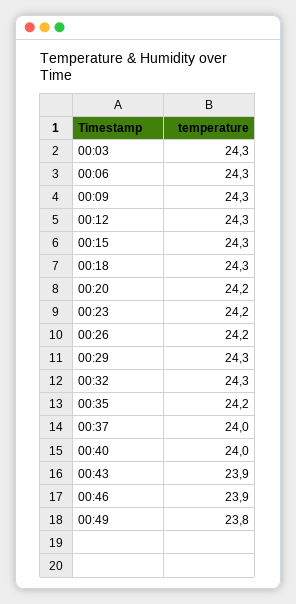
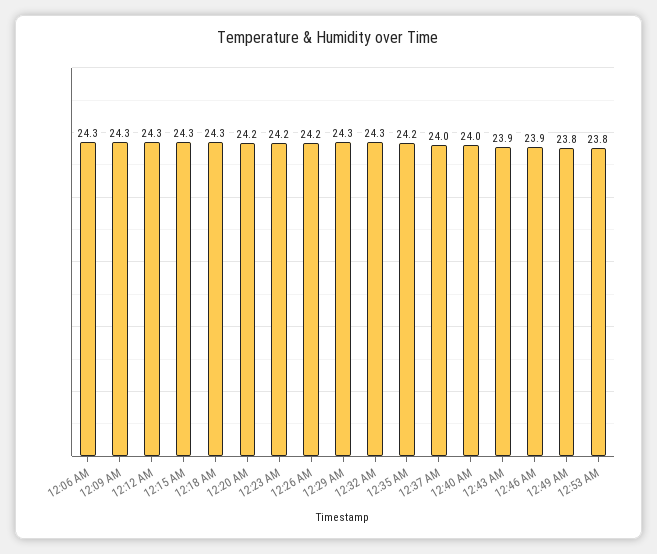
00:03: 24.3 -> none
12:53 AM: none -> 23.8

